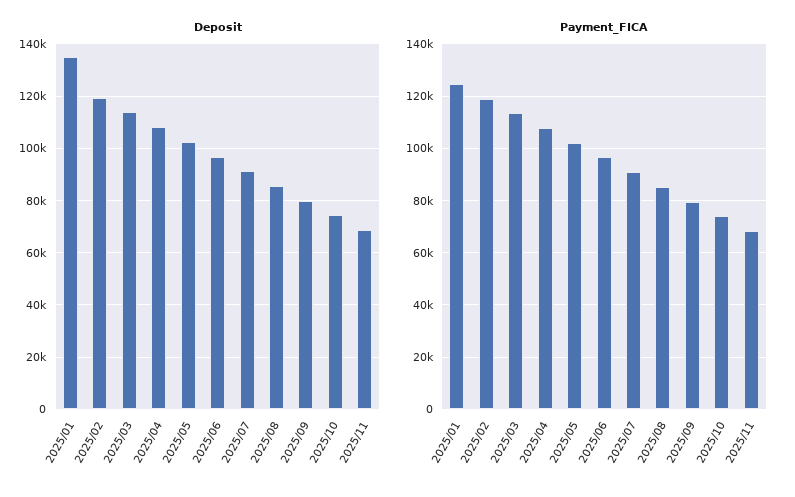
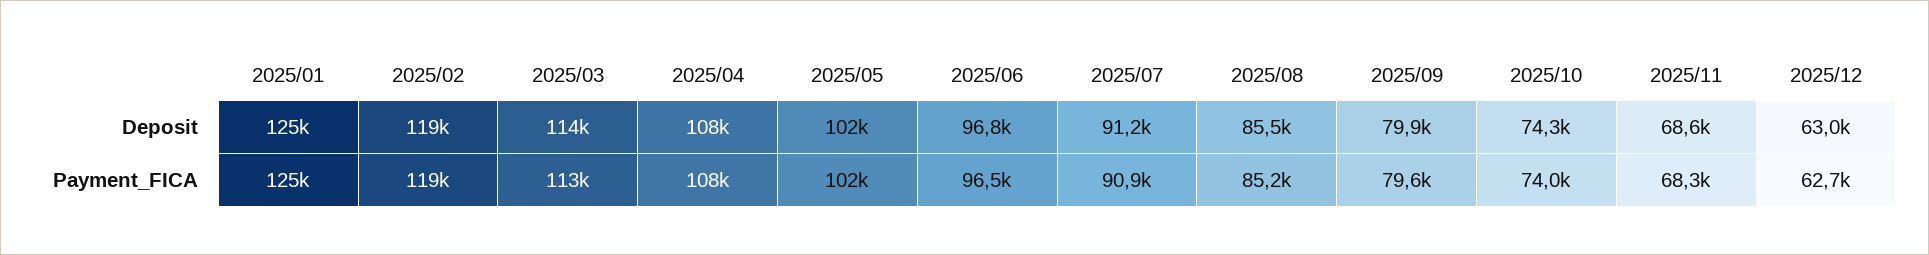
Deposit, 2025/01: 135000 -> 125000
Deposit, 2025/12: none -> 63000
Payment_FICA, 2025/12: none -> 62700

